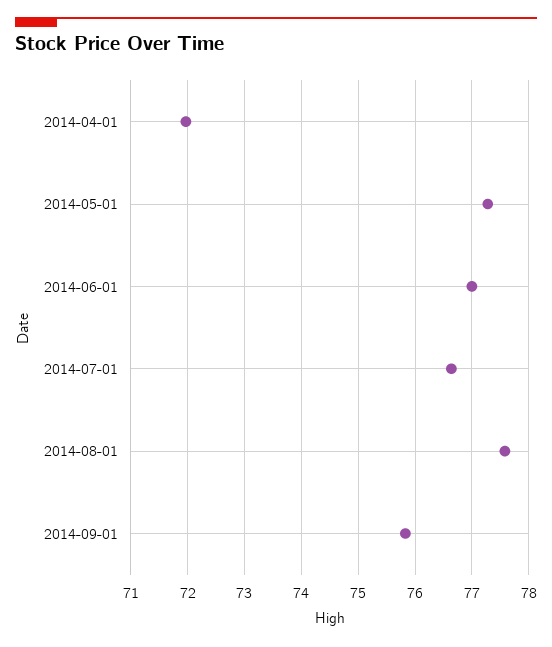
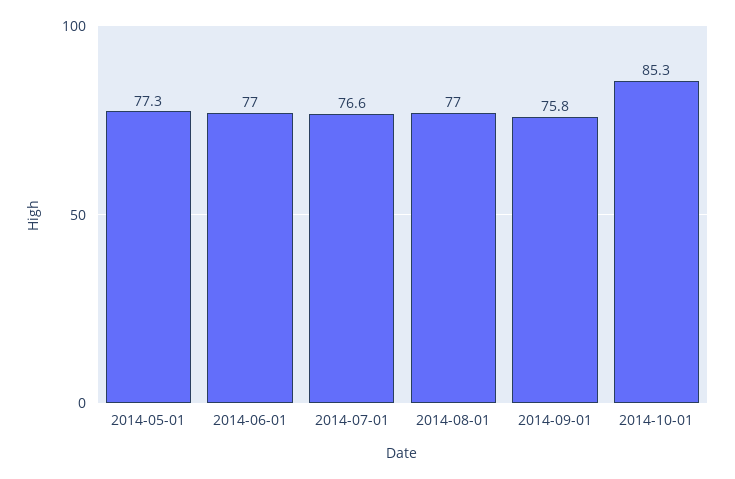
2014-04-01: 72 -> none
2014-08-01: 77.6 -> 77
2014-10-01: none -> 85.3

